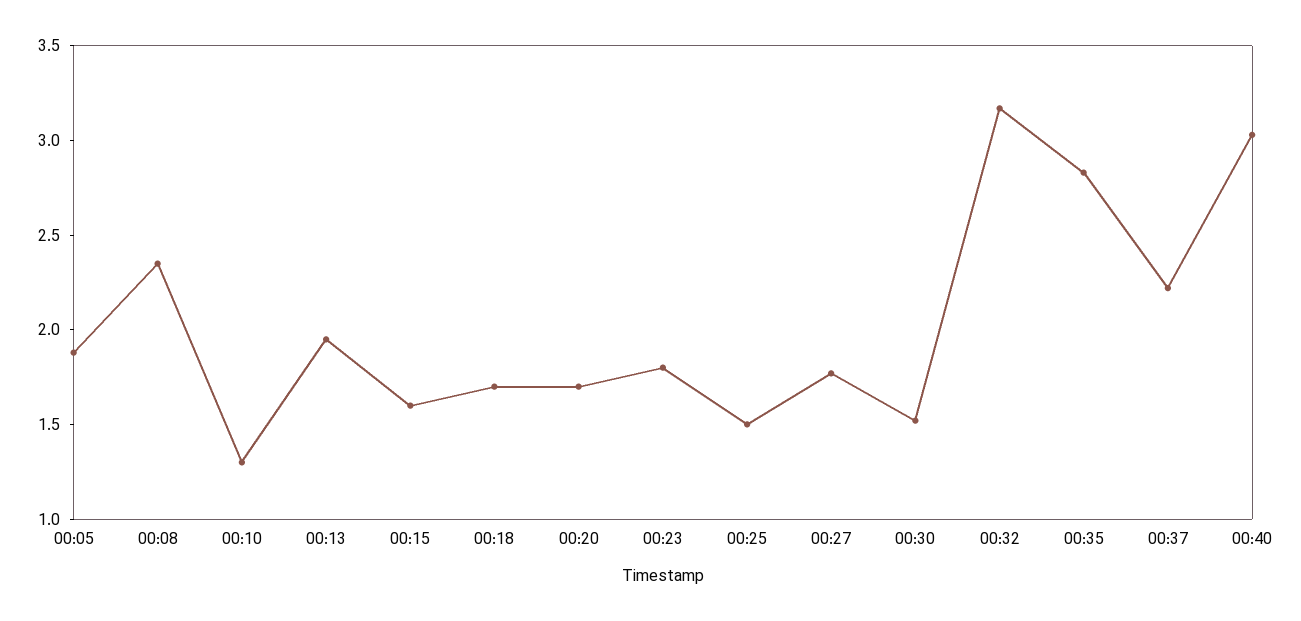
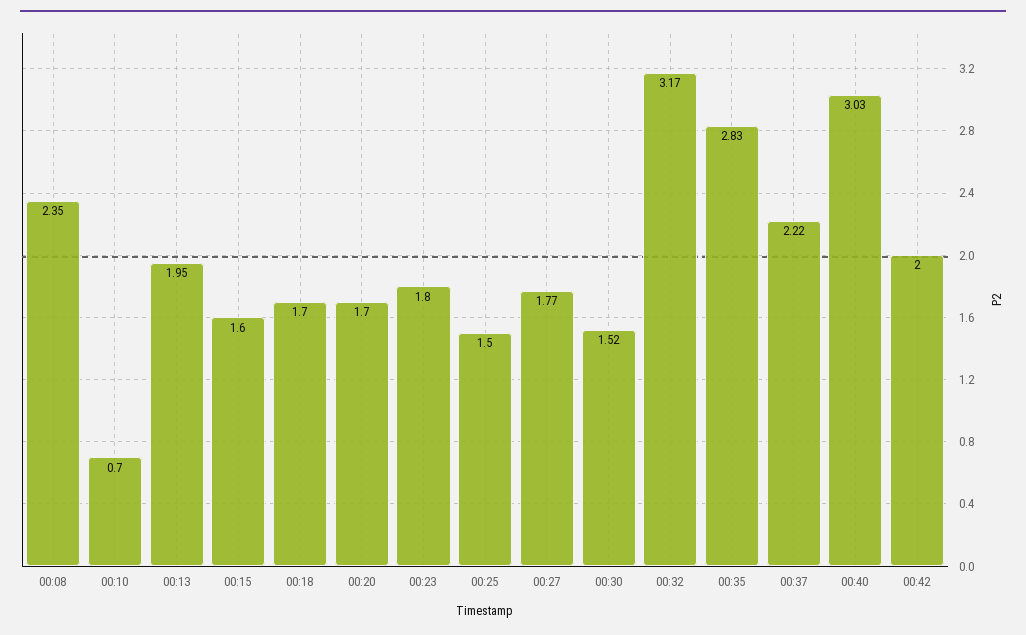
00:05: 1.9 -> none
00:10: 1.3 -> 0.7
00:42: none -> 2

